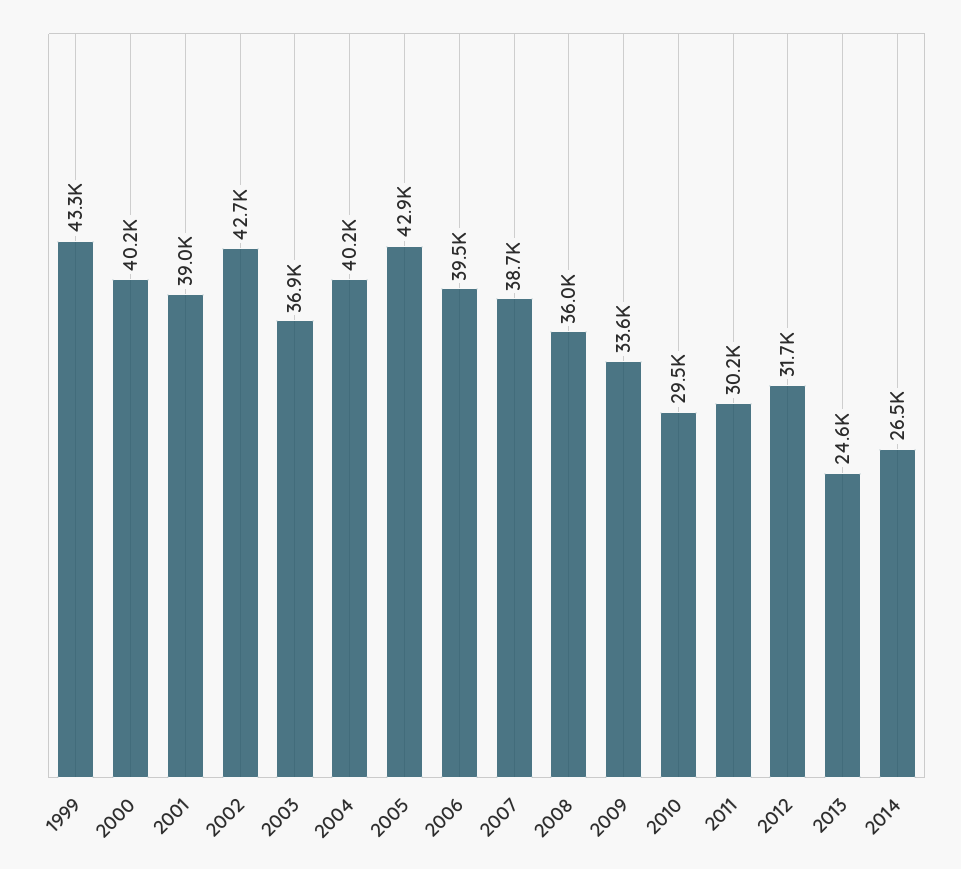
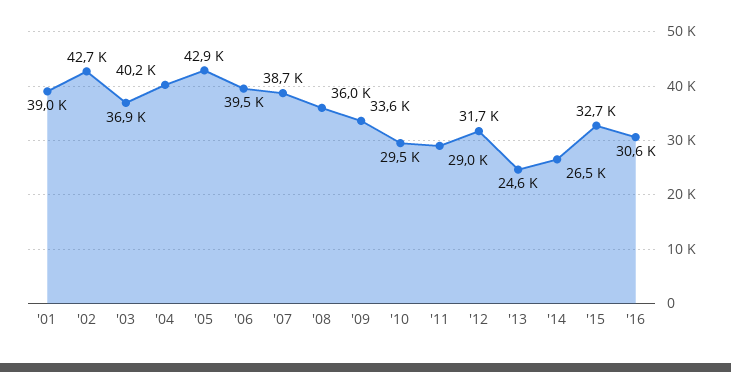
1999: 43300 -> none
2000: 40200 -> none
2011: 30200 -> 29000
'15: none -> 32700
'16: none -> 30600

